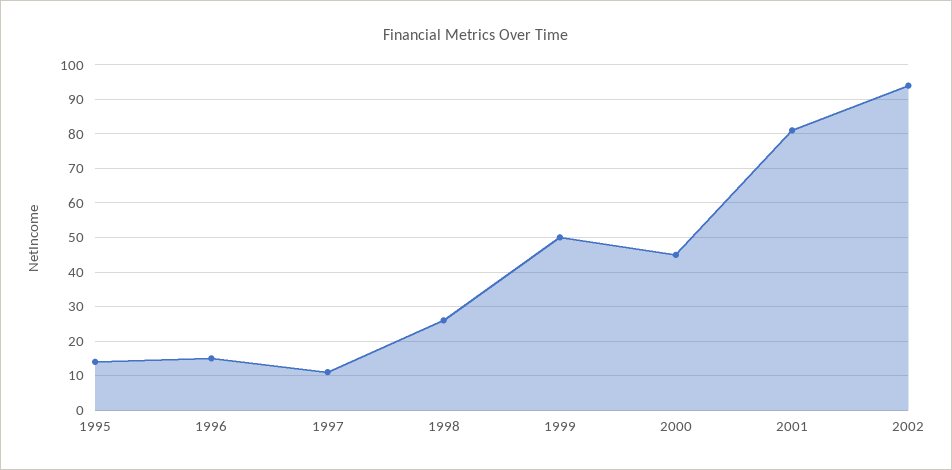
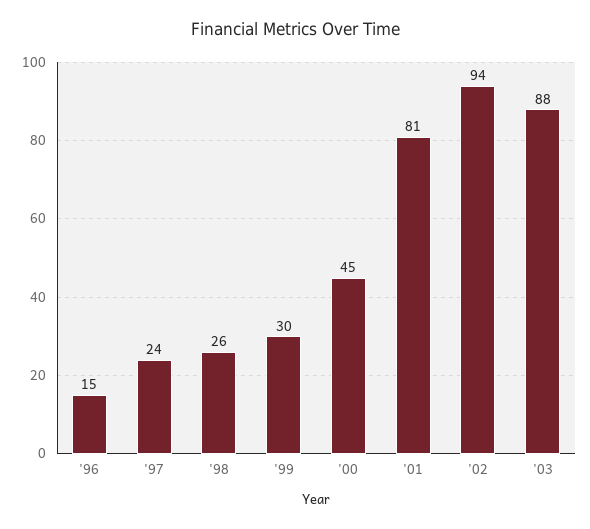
1995: 15 -> none
1997: 10 -> 24
1999: 50 -> 30
'03: none -> 88

